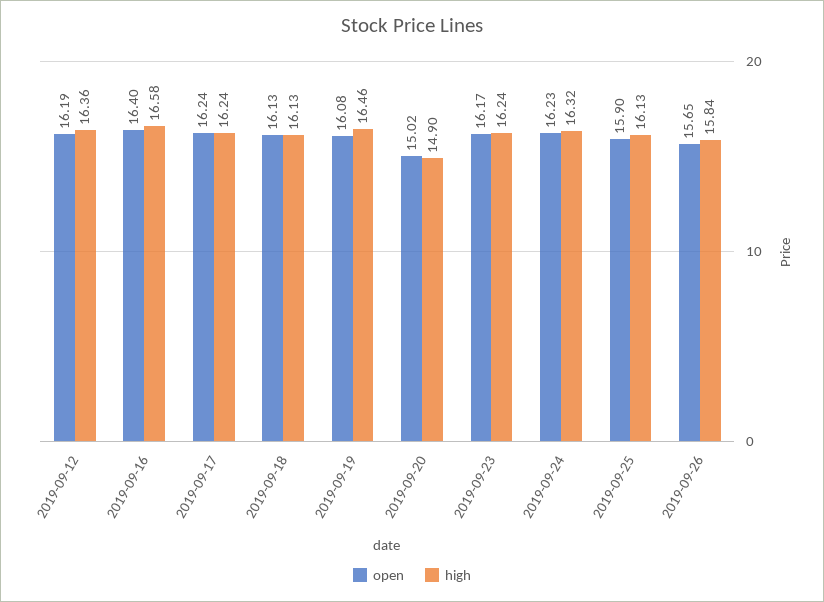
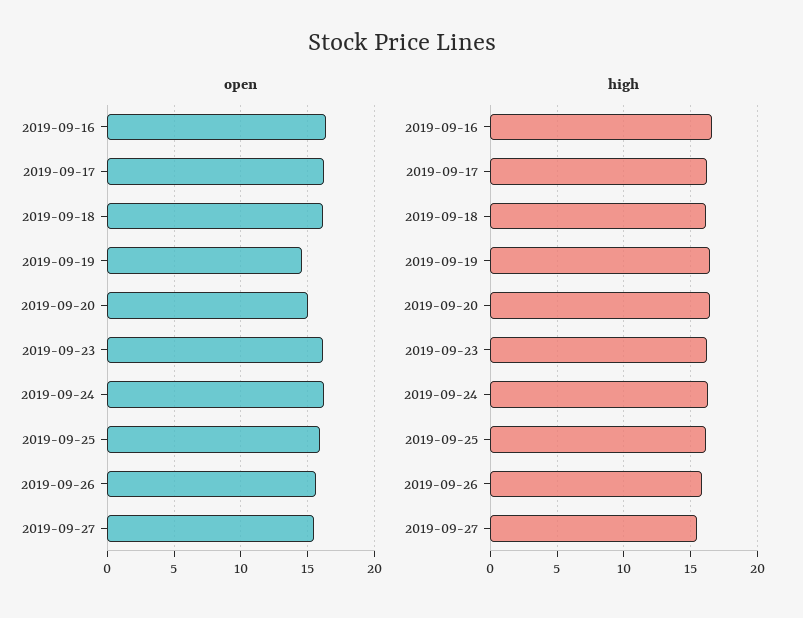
open, 2019-09-12: 16.19 -> none
high, 2019-09-12: 16.36 -> none
open, 2019-09-19: 16.08 -> 14.5
high, 2019-09-20: 14.9 -> 16.5
open, 2019-09-27: none -> 15.5
high, 2019-09-27: none -> 15.5

